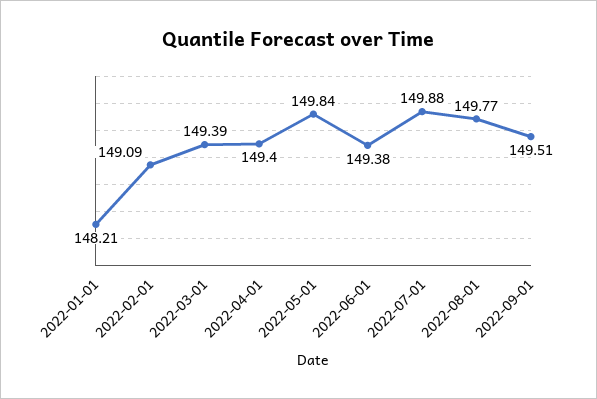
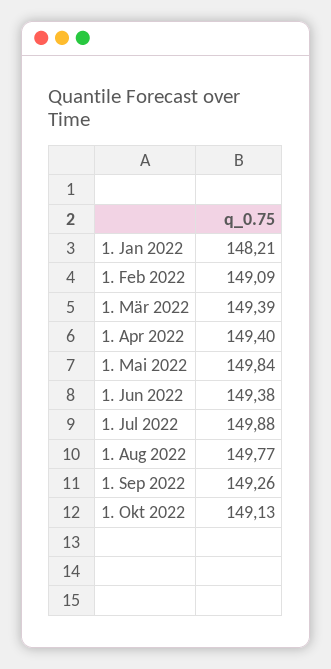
2022-09-01: 149.51 -> 149.26
1. Okt 2022: none -> 149.13

